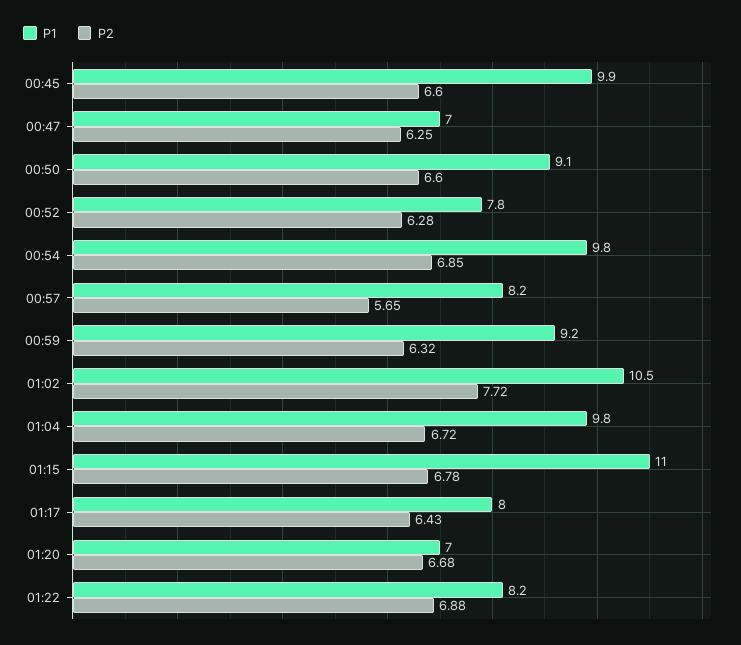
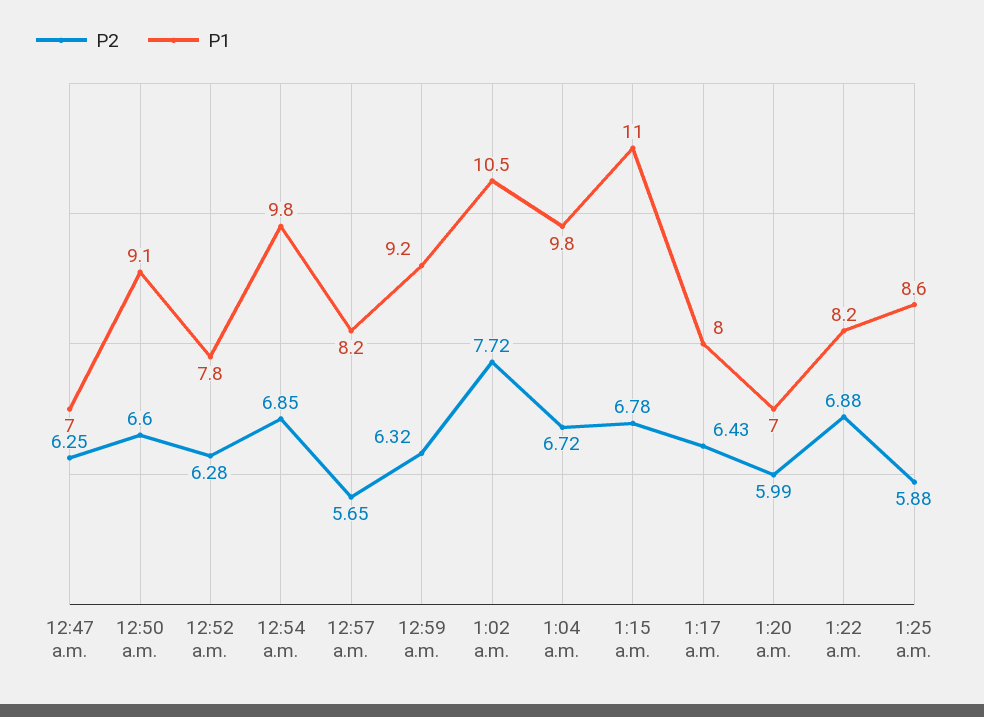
P1, 00:45: 9.9 -> none
P2, 00:45: 6.6 -> none
P2, 01:20: 6.68 -> 5.99
P2, 1:25 a.m.: none -> 5.88
P1, 1:25 a.m.: none -> 8.6

